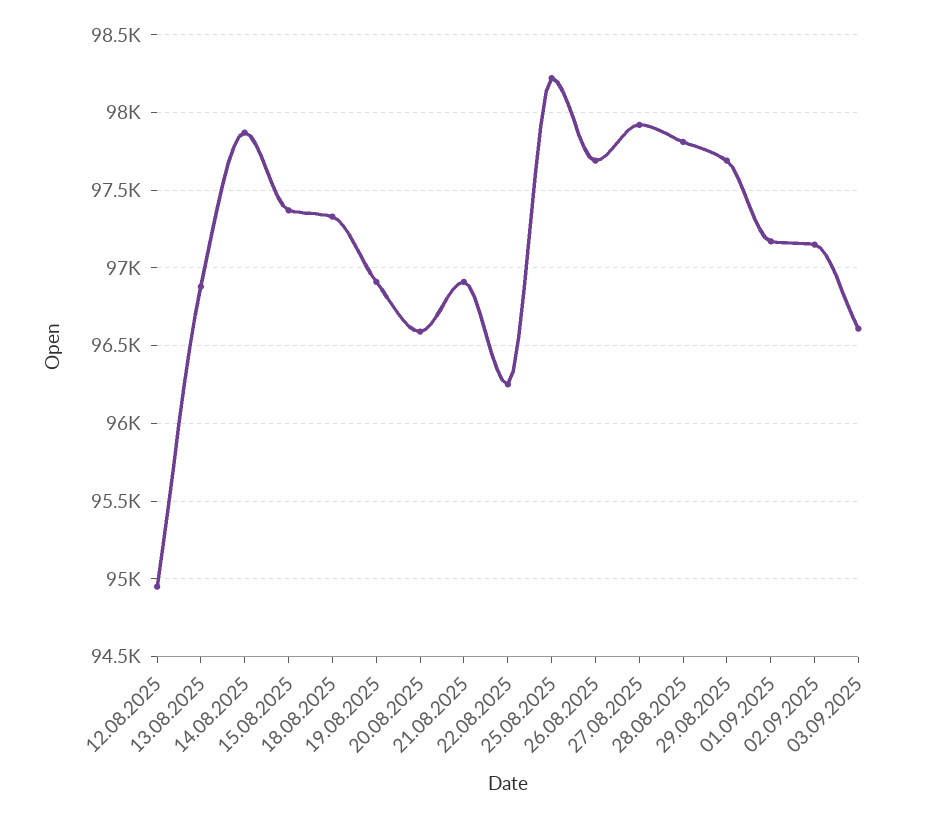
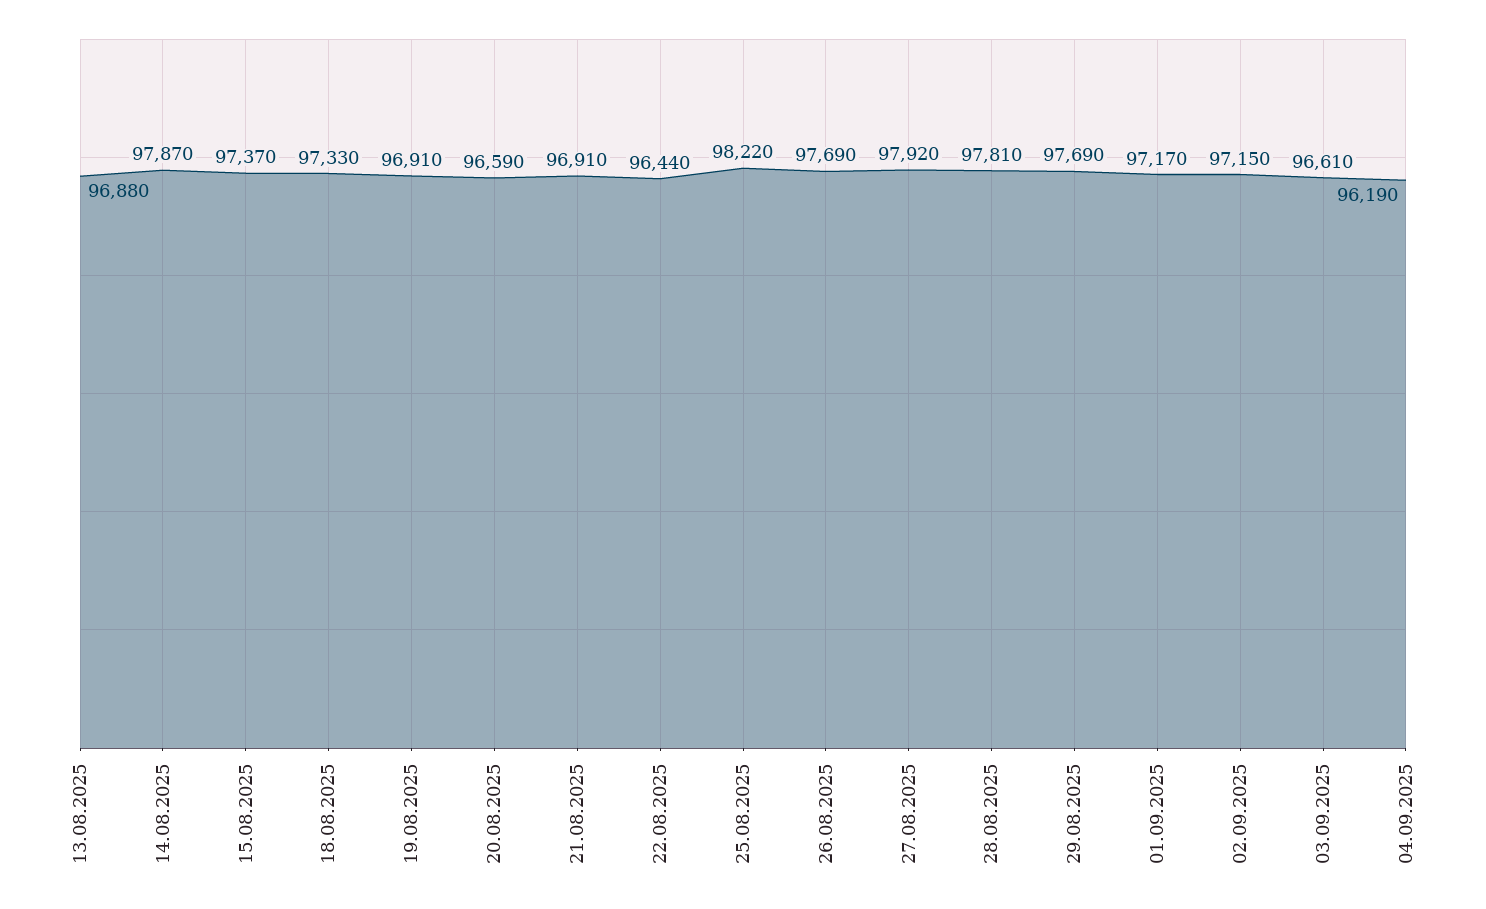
12.08.2025: 94950 -> none
22.08.2025: 96250 -> 96440
04.09.2025: none -> 96190

